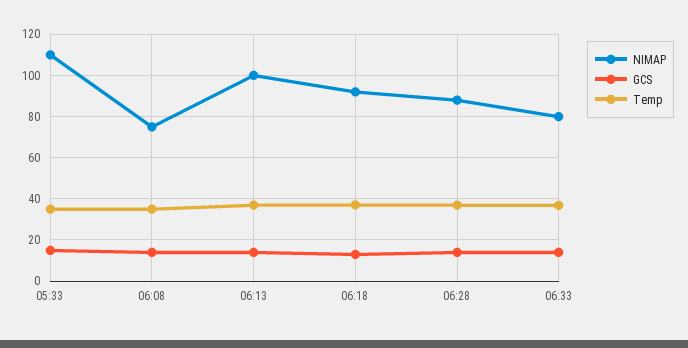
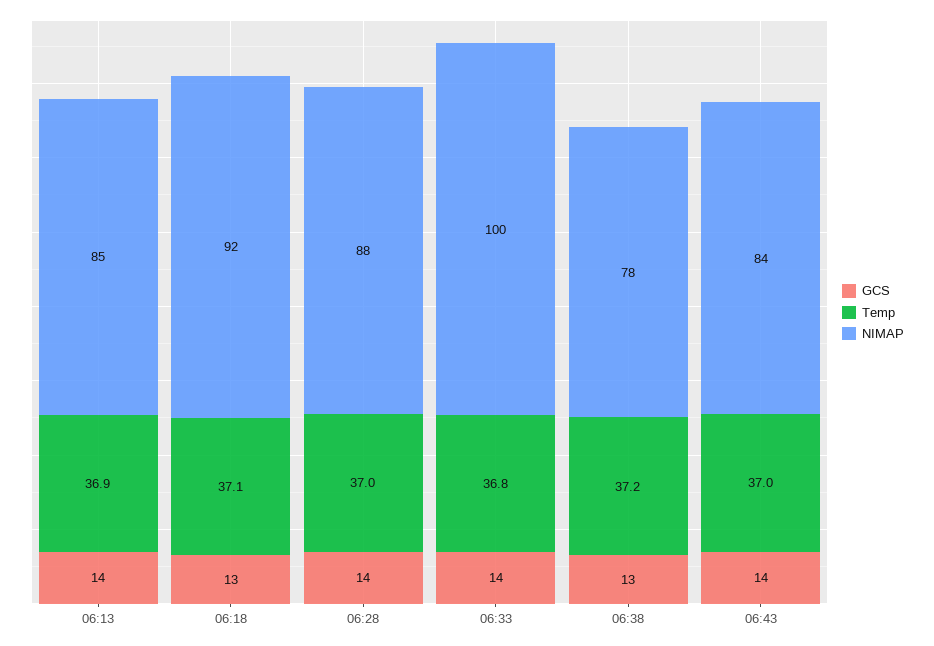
NIMAP, 05:33: 110 -> none
GCS, 05:33: 15 -> none
Temp, 05:33: 35 -> none
NIMAP, 06:08: 75 -> none
GCS, 06:08: 15 -> none
Temp, 06:08: 35 -> none
NIMAP, 06:13: 100 -> 85
NIMAP, 06:33: 80 -> 100
GCS, 06:38: none -> 13
Temp, 06:38: none -> 37.2
NIMAP, 06:38: none -> 78
GCS, 06:43: none -> 14
Temp, 06:43: none -> 37
NIMAP, 06:43: none -> 84

